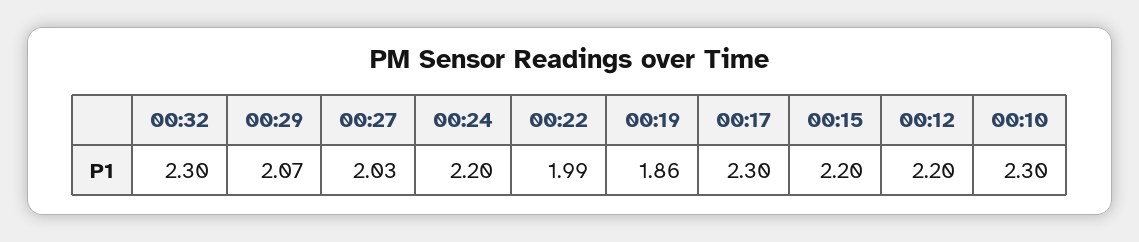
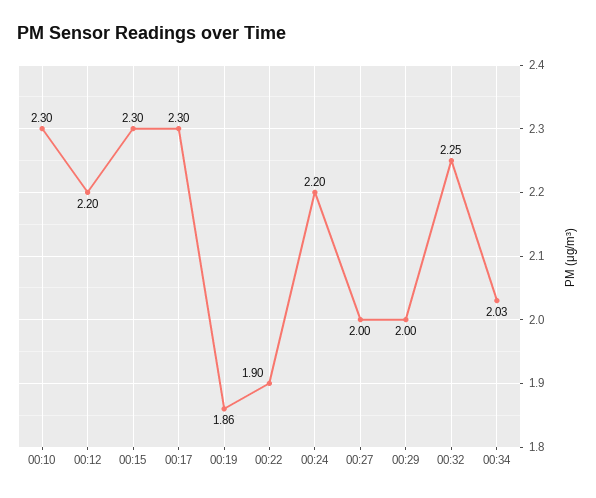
00:32: 2.3 -> 2.25
00:29: 2.07 -> 2
00:27: 2.03 -> 2
00:22: 1.99 -> 1.9
00:15: 2.2 -> 2.3
00:34: none -> 2.03

